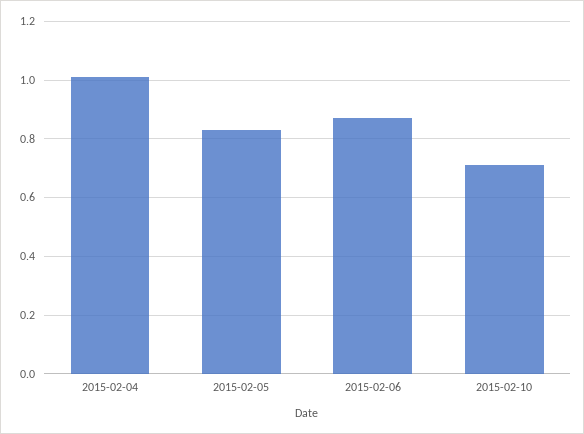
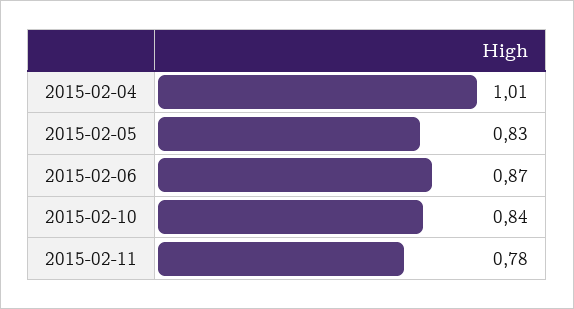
2015-02-10: 0.7 -> 0.84
2015-02-11: none -> 0.78

